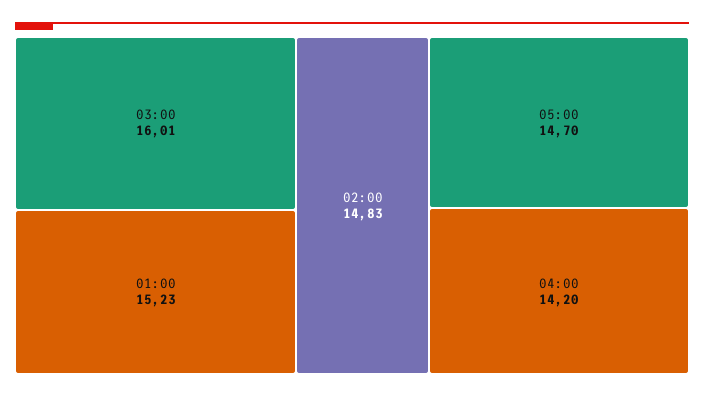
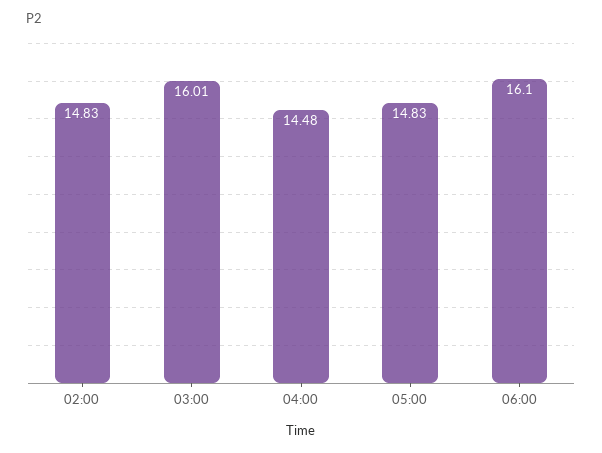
01:00: 15.23 -> none
05:00: 14.7 -> 14.83
04:00: 14.2 -> 14.48
06:00: none -> 16.1

